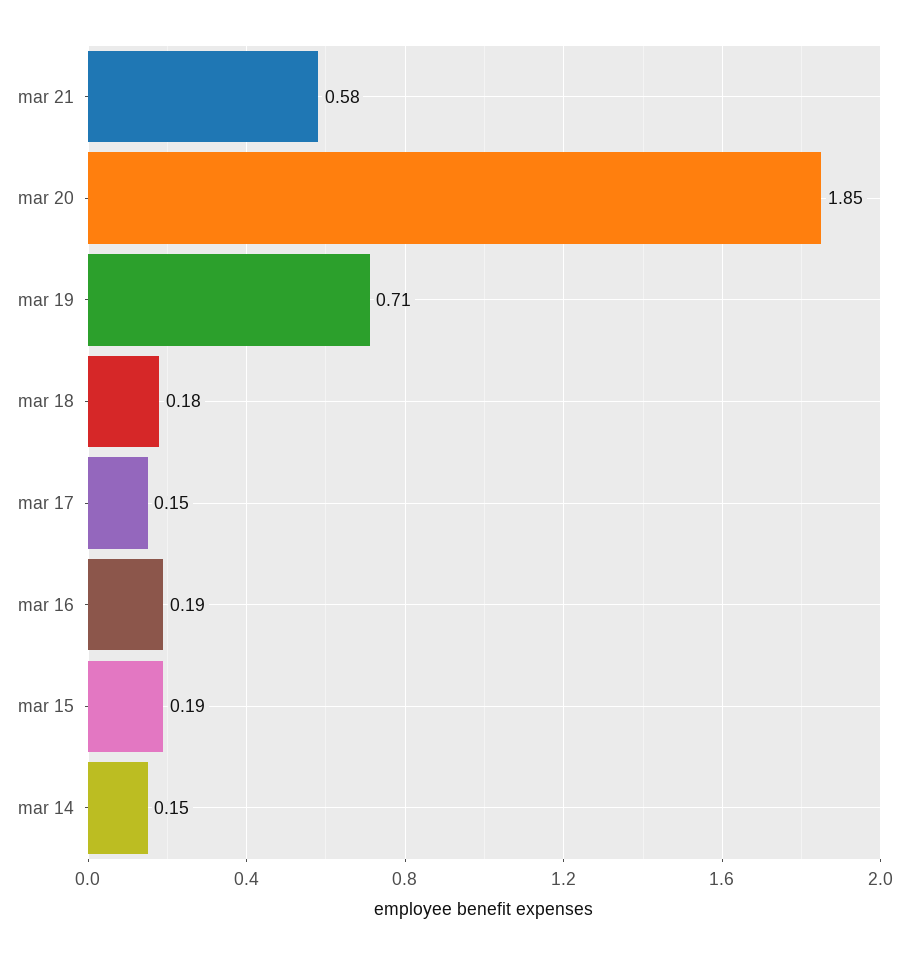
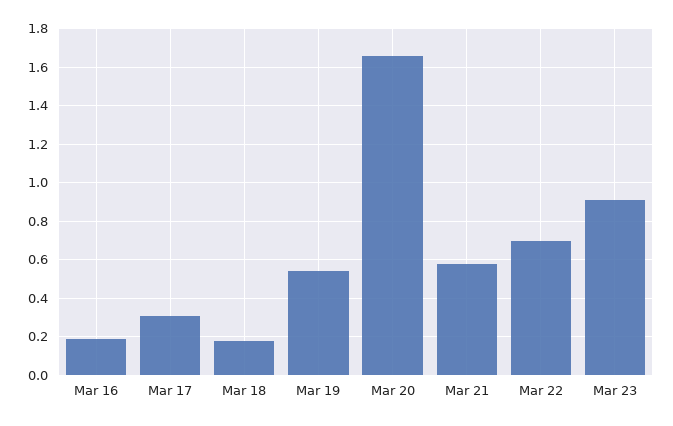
mar 20: 1.85 -> 1.65
mar 19: 0.71 -> 0.55
mar 17: 0.15 -> 0.3
mar 15: 0.19 -> none
mar 14: 0.15 -> none
Mar 22: none -> 0.7
Mar 23: none -> 0.9

